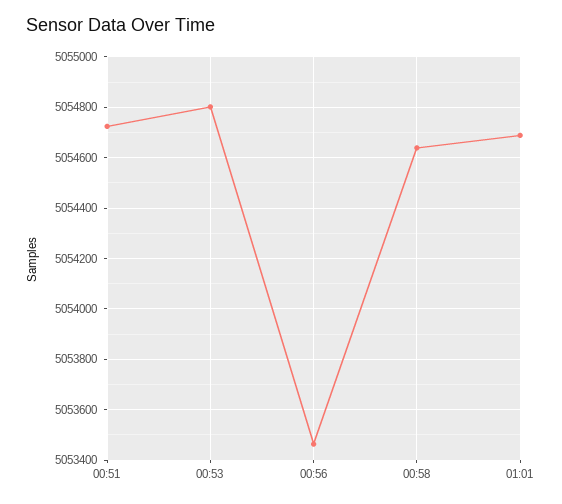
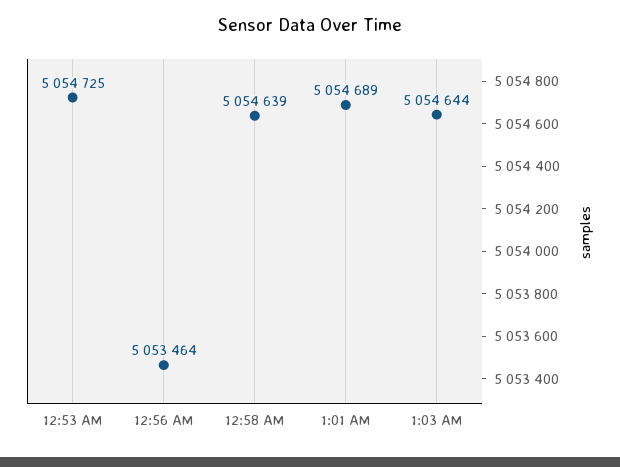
00:51: 5054725 -> none
00:53: 5054800 -> 5054725
1:03 AM: none -> 5054644

